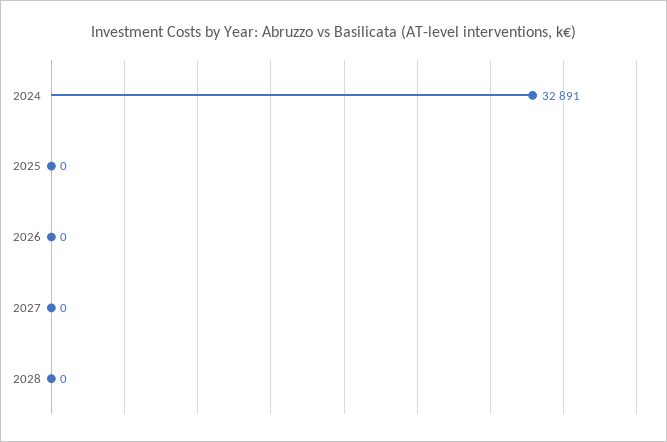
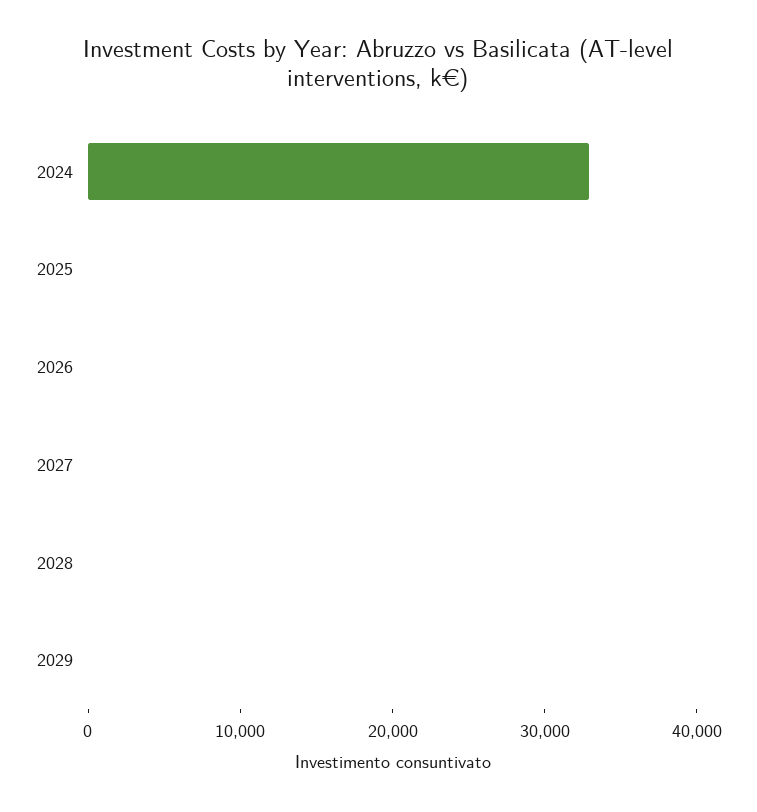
2029: none -> 0

